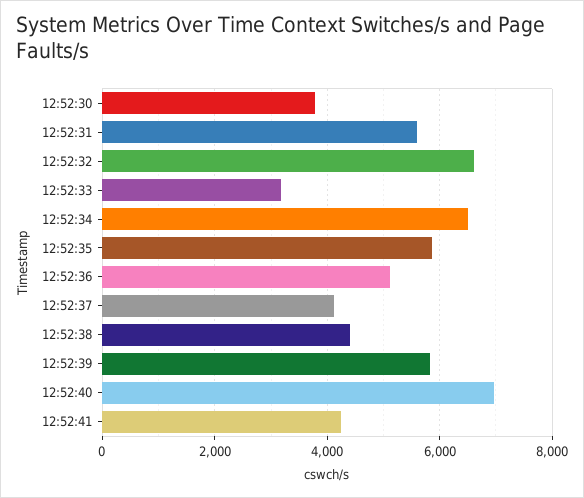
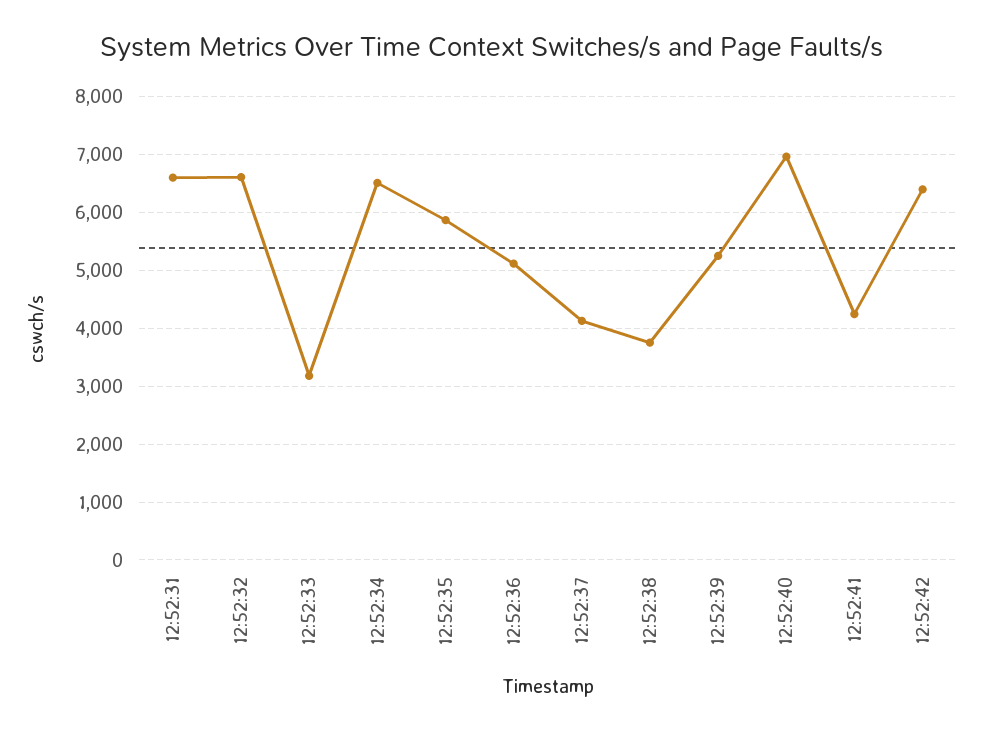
12:52:30: 3800 -> none
12:52:31: 5600 -> 6600
12:52:38: 4400 -> 3800
12:52:39: 5800 -> 5200
12:52:42: none -> 6400

